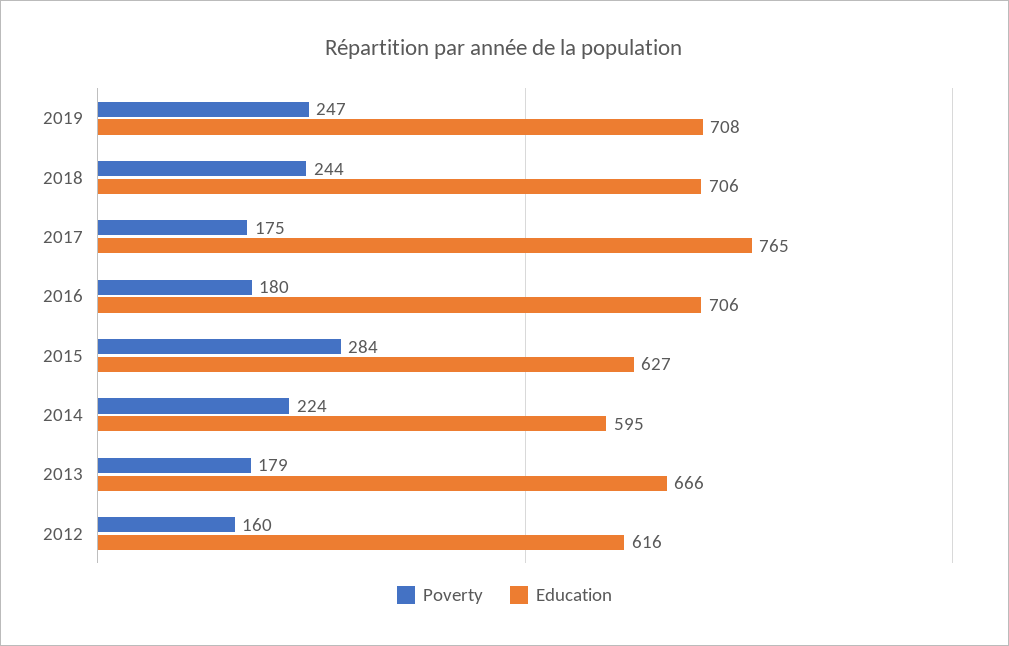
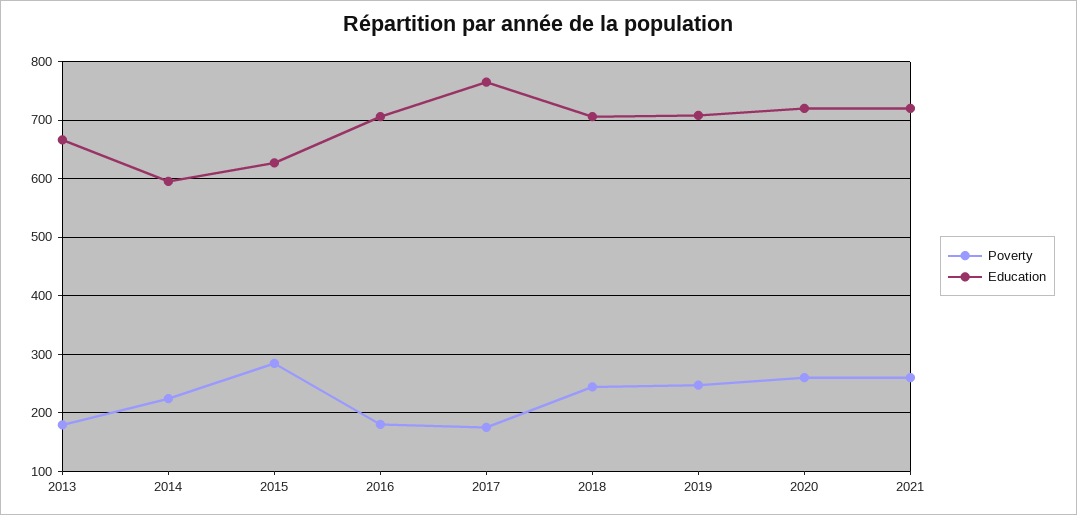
Poverty, 2012: 160 -> none
Education, 2012: 616 -> none
Poverty, 2020: none -> 260
Education, 2020: none -> 720
Poverty, 2021: none -> 260
Education, 2021: none -> 720

